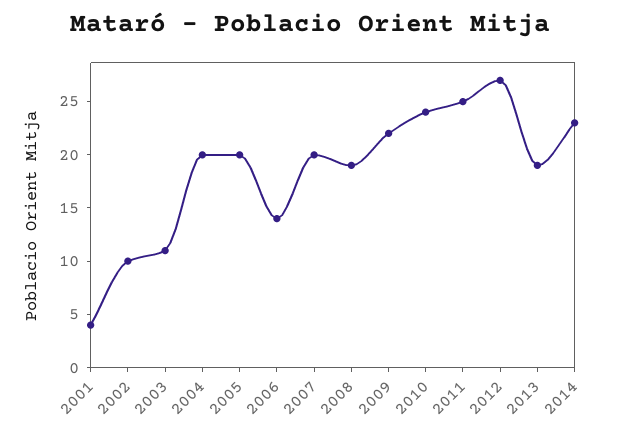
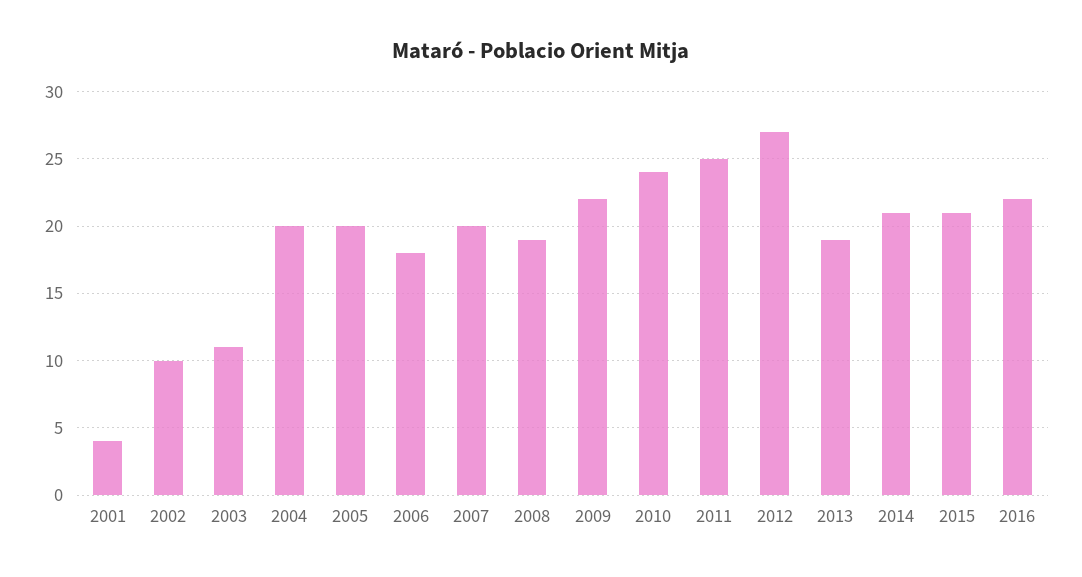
2006: 14 -> 18
2014: 23 -> 21
2015: none -> 21
2016: none -> 22

